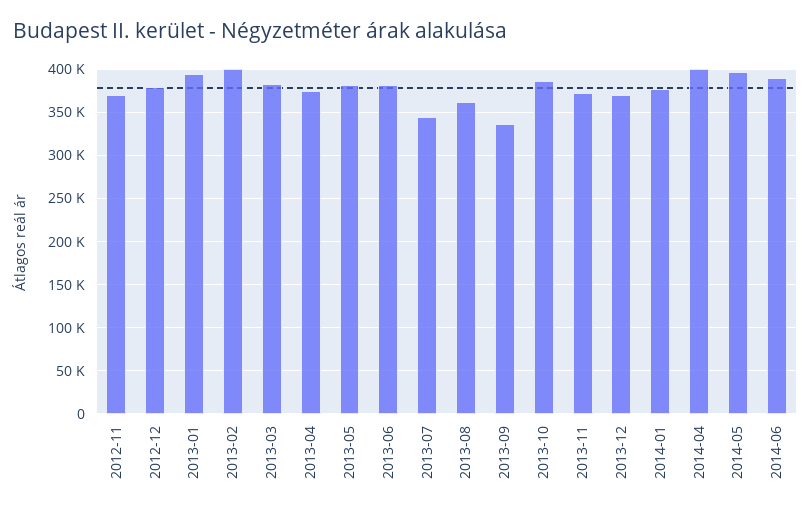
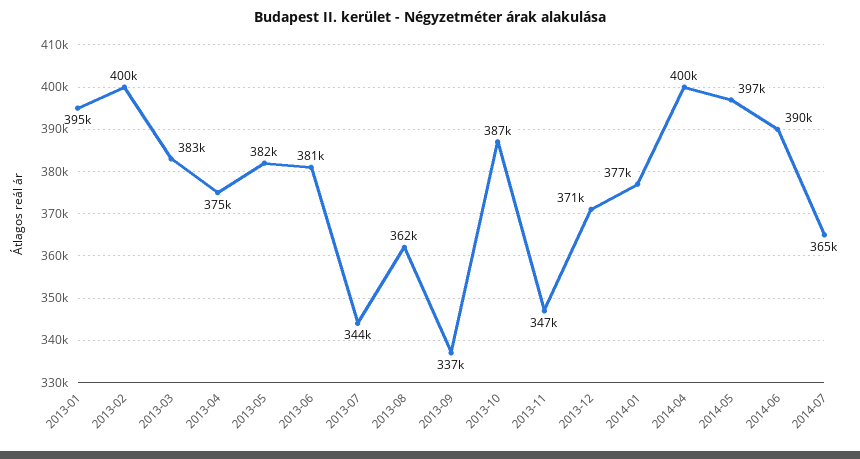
2012-11: 370000 -> none
2012-12: 380000 -> none
2013-11: 370000 -> 347000
2014-07: none -> 365000

